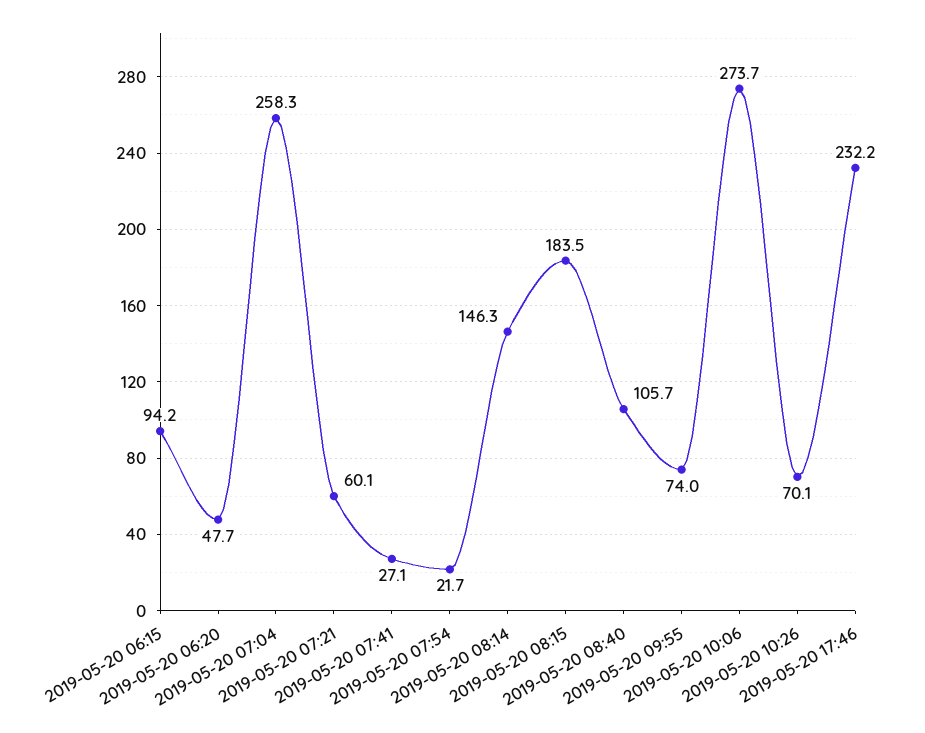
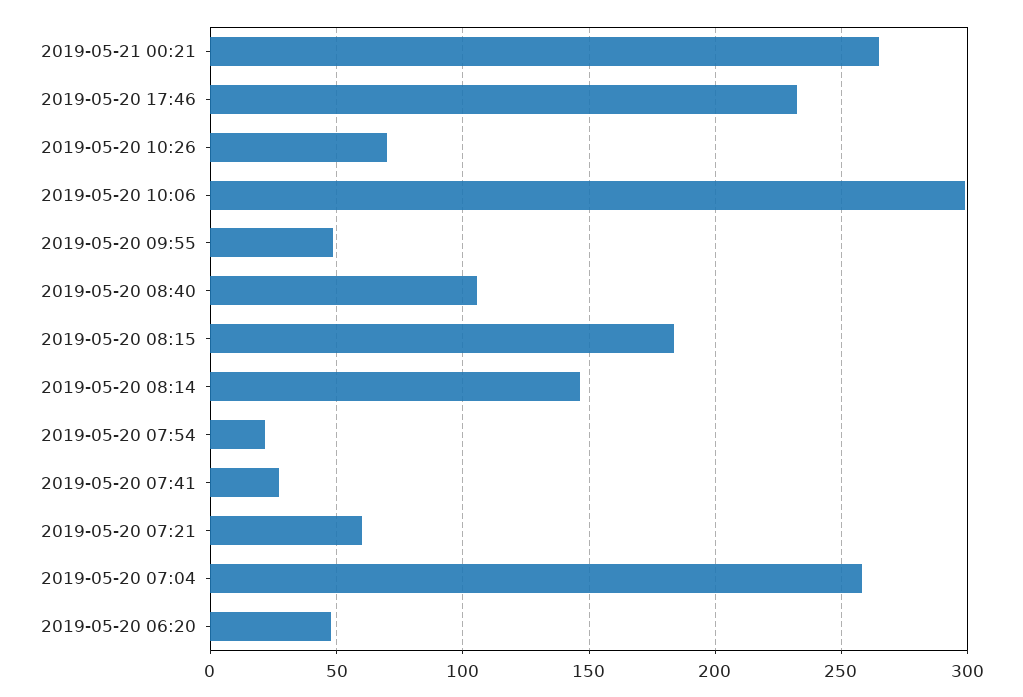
2019-05-20 06:15: 94.2 -> none
2019-05-20 09:55: 74 -> 50
2019-05-20 10:06: 273.7 -> 300
2019-05-21 00:21: none -> 265

